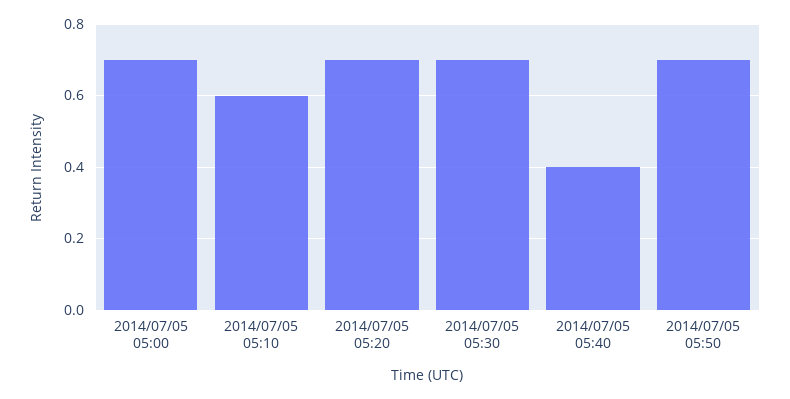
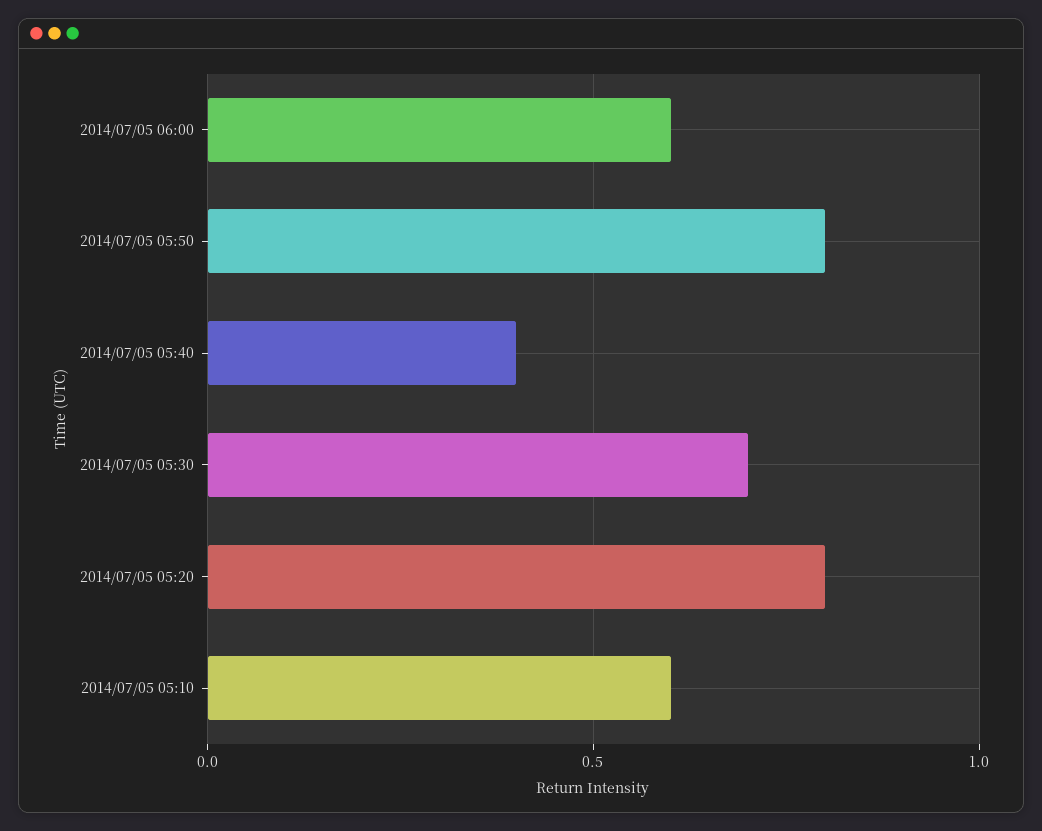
2014/07/05 05:00: 0.7 -> none
2014/07/05 05:20: 0.7 -> 0.8
2014/07/05 05:50: 0.7 -> 0.8
2014/07/05 06:00: none -> 0.6

